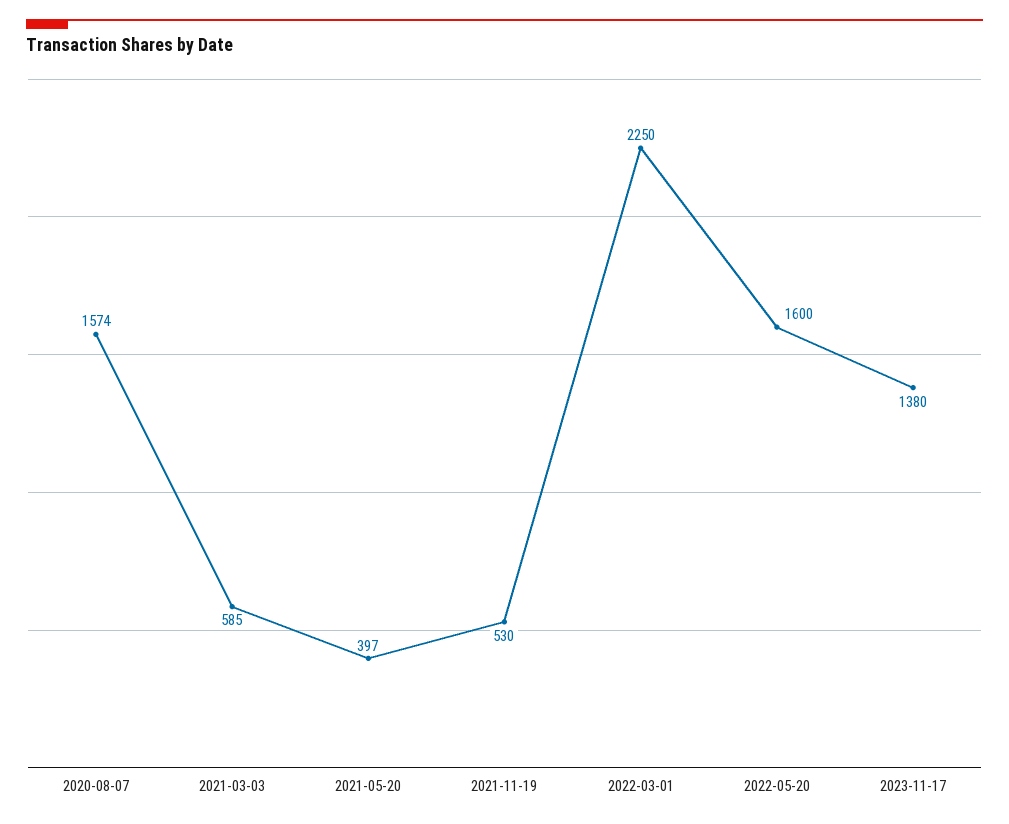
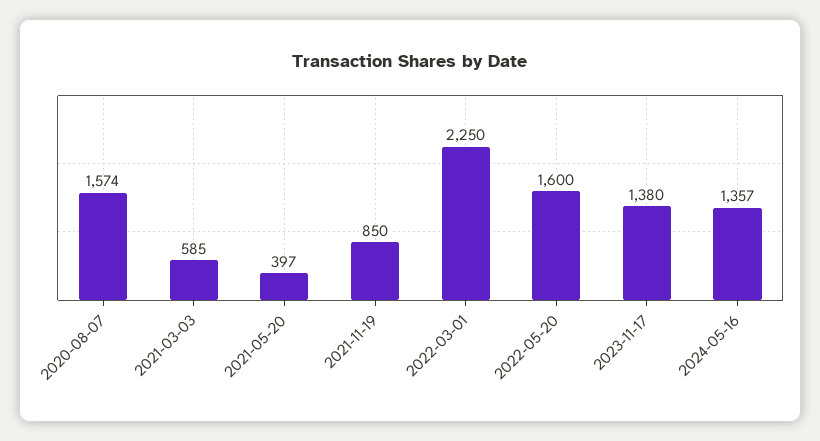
2021-11-19: 530 -> 850
2024-05-16: none -> 1357

